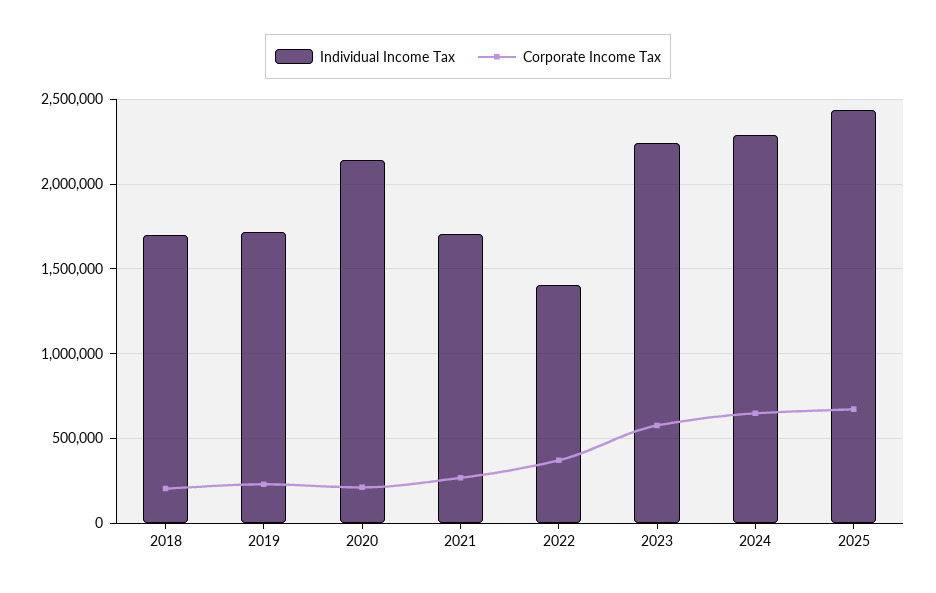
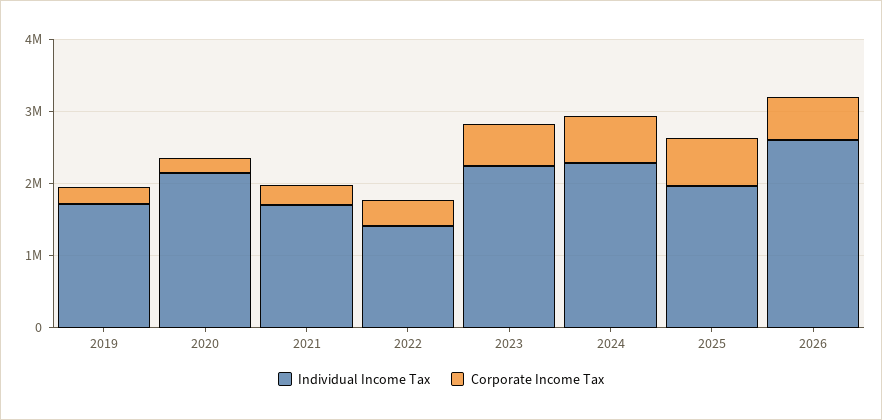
Individual Income Tax, 2018: 1700000 -> none
Corporate Income Tax, 2018: 200000 -> none
Individual Income Tax, 2025: 2450000 -> 2000000
Individual Income Tax, 2026: none -> 2600000
Corporate Income Tax, 2026: none -> 600000

